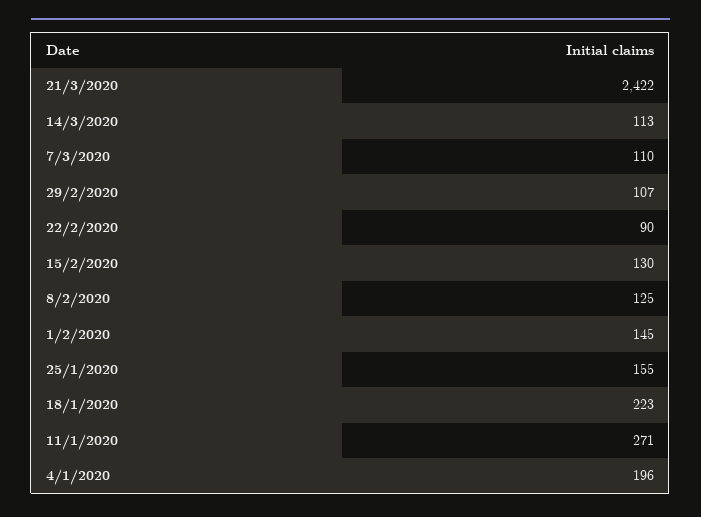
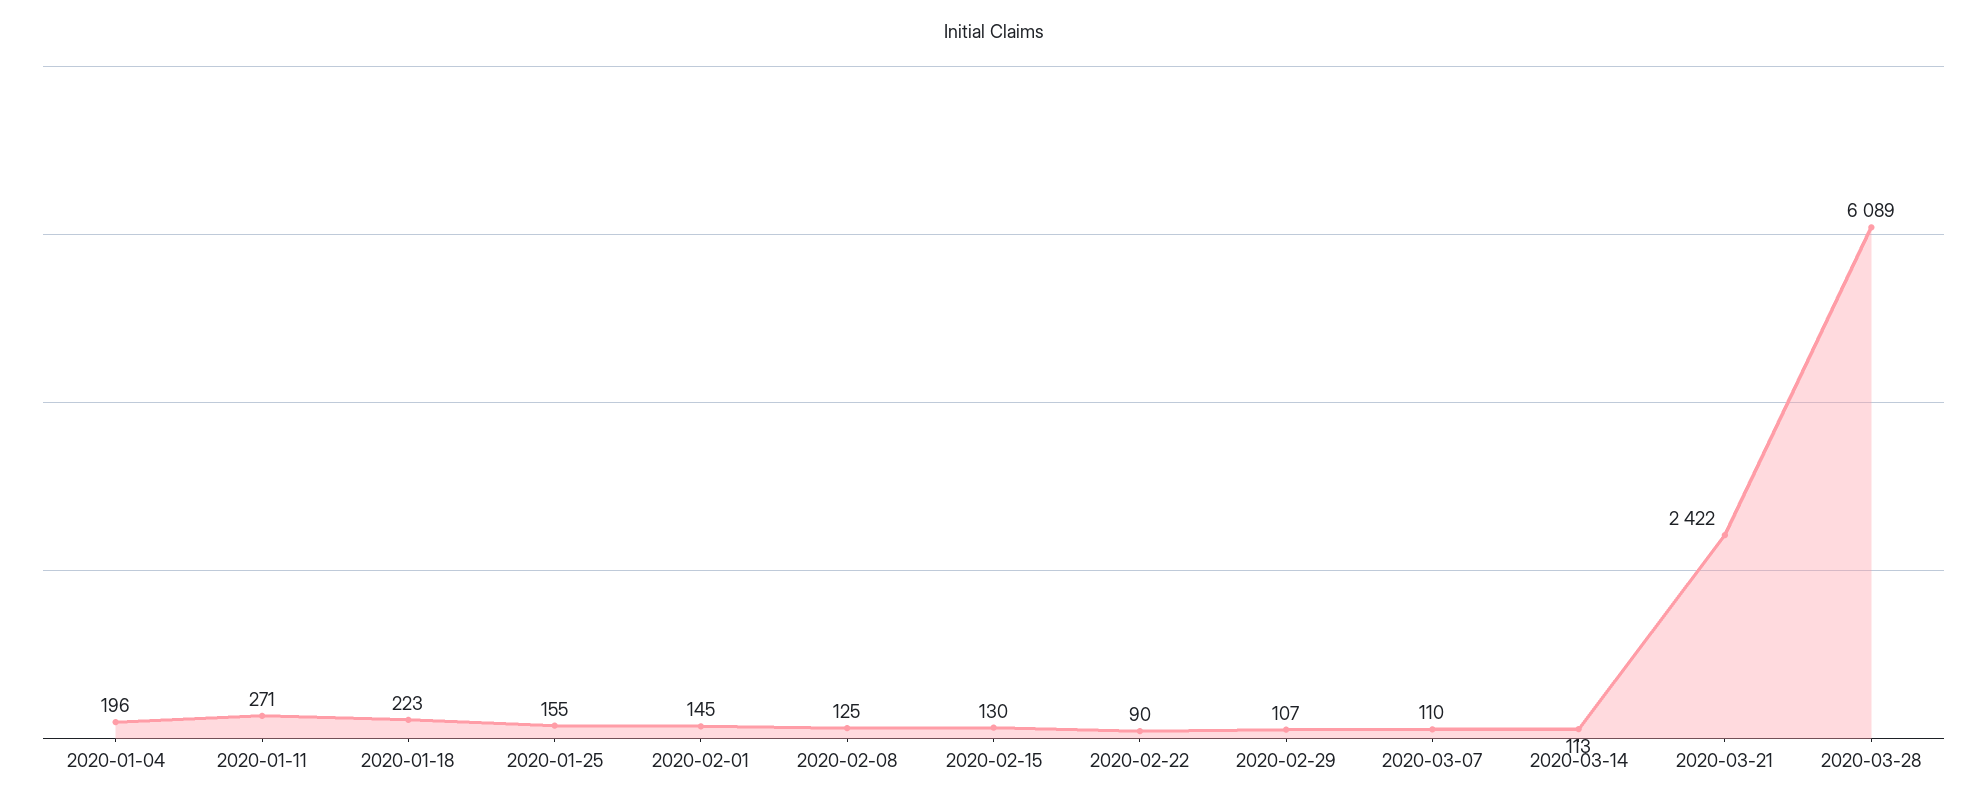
2020-03-28: none -> 6089

